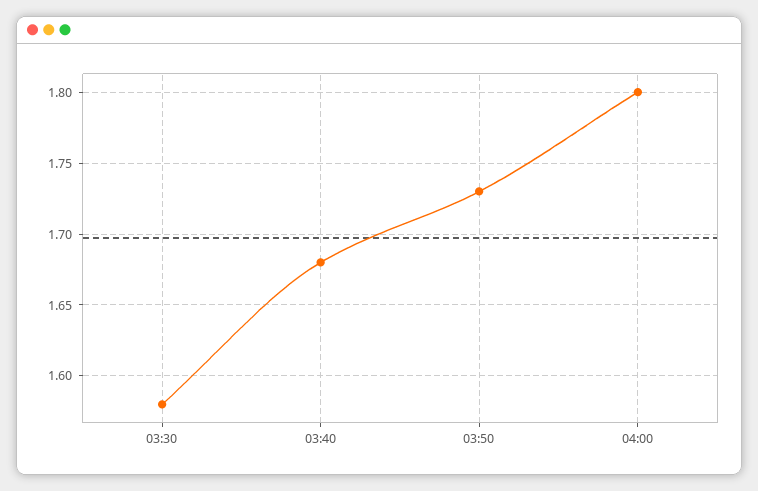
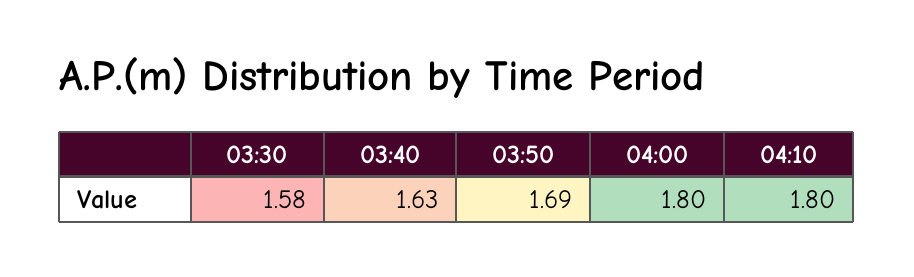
03:40: 1.68 -> 1.63
03:50: 1.73 -> 1.69
04:10: none -> 1.8

